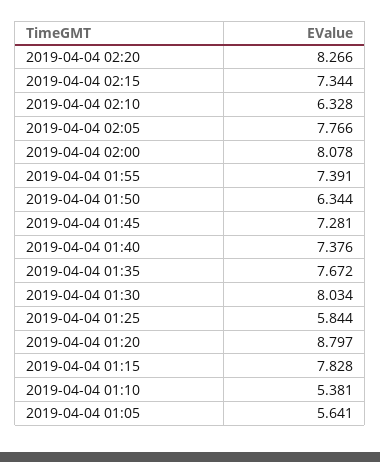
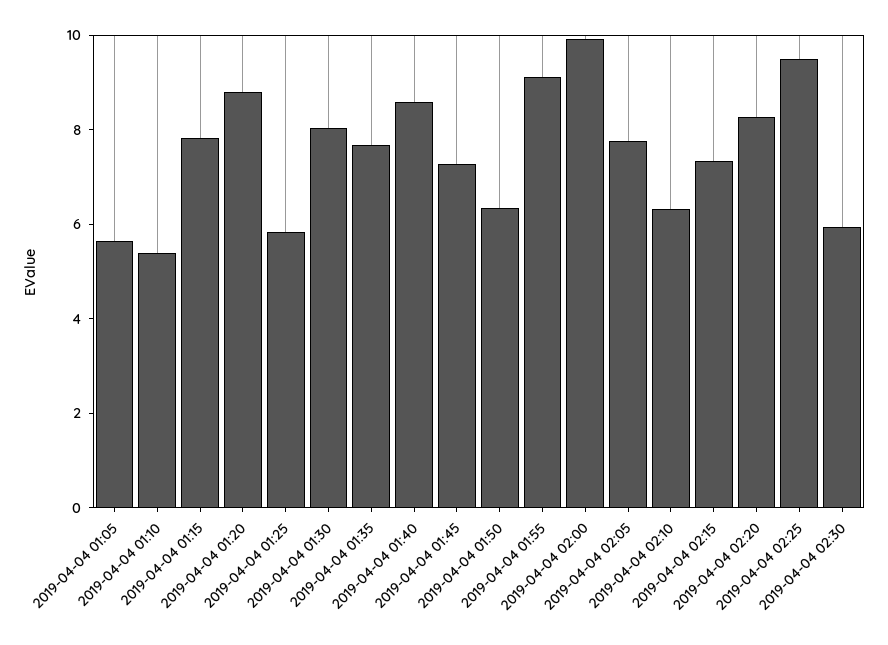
2019-04-04 02:00: 8.078 -> 10
2019-04-04 01:55: 7.391 -> 9
2019-04-04 01:40: 7.376 -> 8.5
2019-04-04 02:25: none -> 9.5
2019-04-04 02:30: none -> 6

